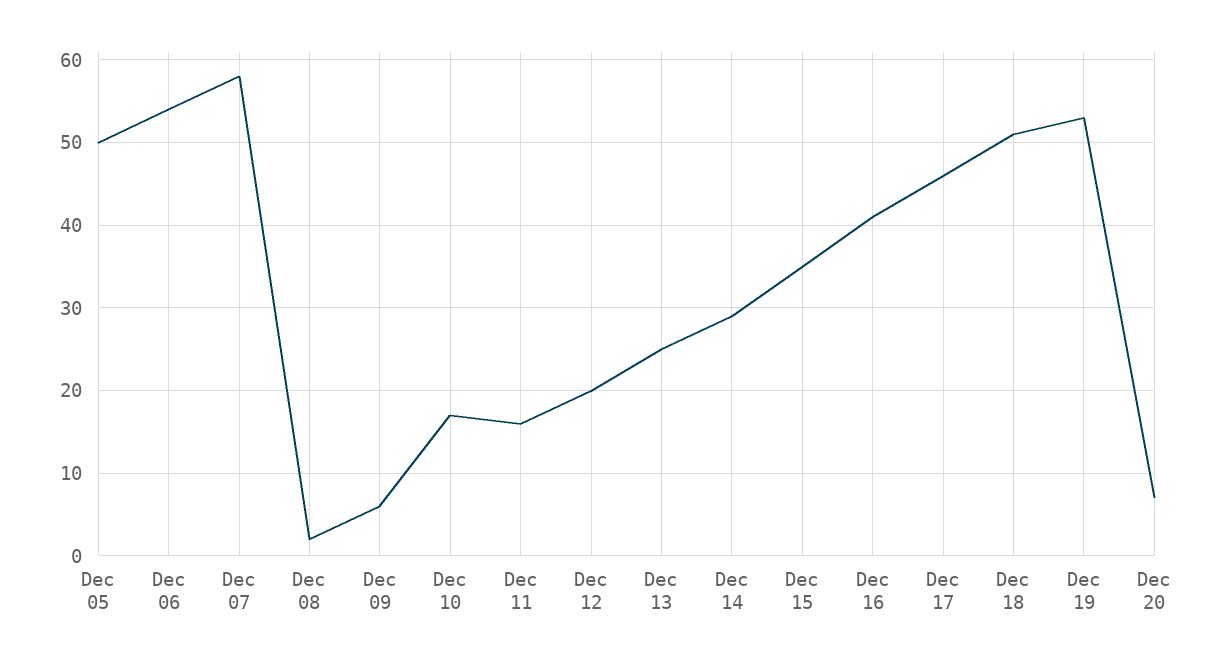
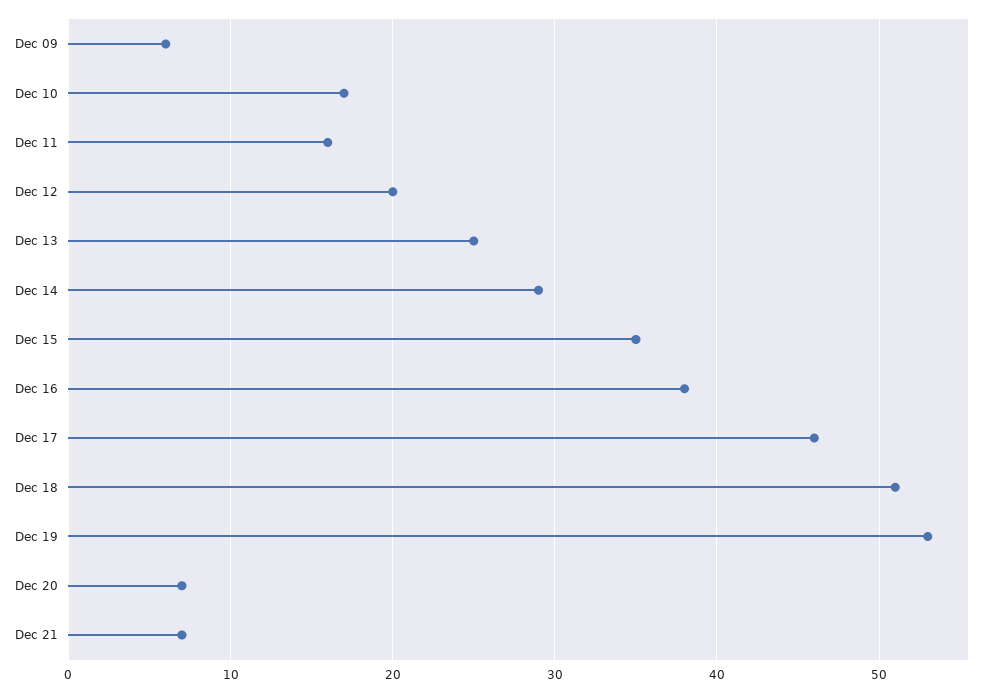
Dec 05: 50 -> none
Dec 06: 54 -> none
Dec 07: 58 -> none
Dec 08: 2 -> none
Dec 16: 41 -> 38
Dec 21: none -> 7

